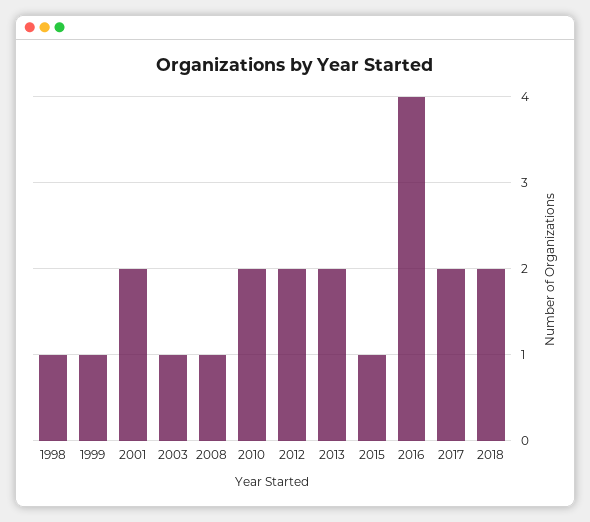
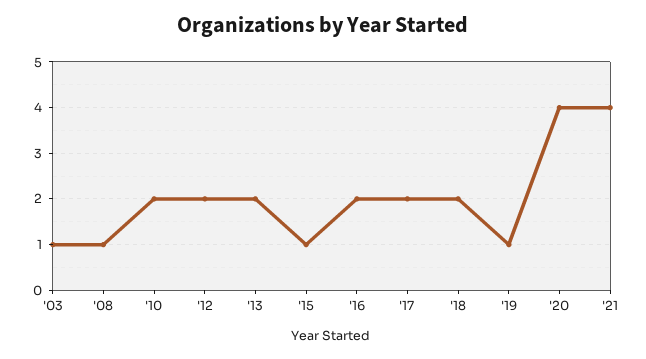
1998: 1 -> none
1999: 1 -> none
2001: 2 -> none
2016: 4 -> 2
'19: none -> 1
'20: none -> 4
'21: none -> 4

